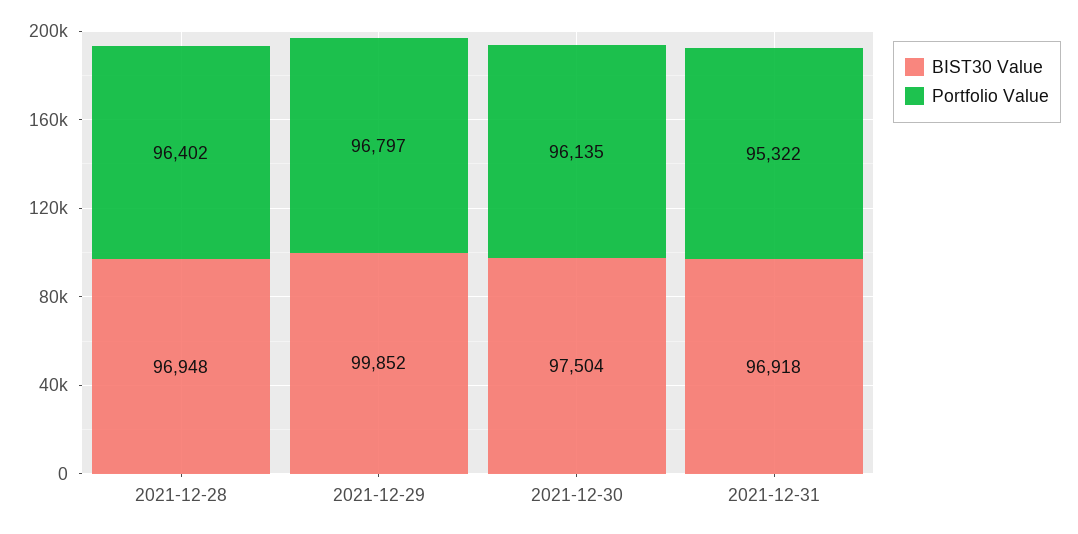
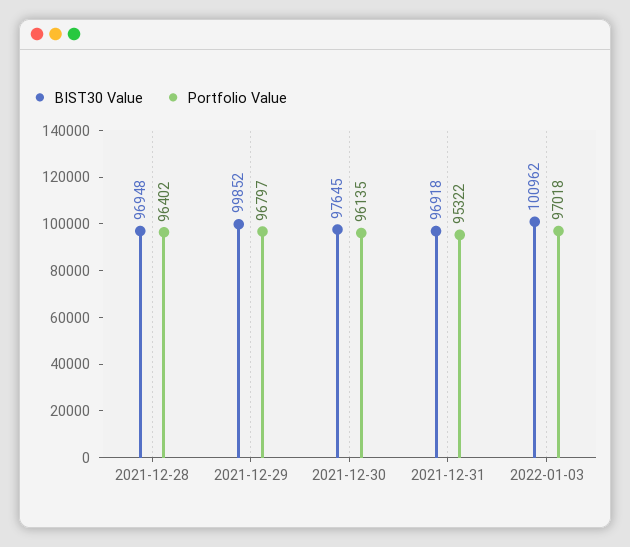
BIST30 Value, 2021-12-30: 97504 -> 97645
BIST30 Value, 2022-01-03: none -> 100962
Portfolio Value, 2022-01-03: none -> 97018

